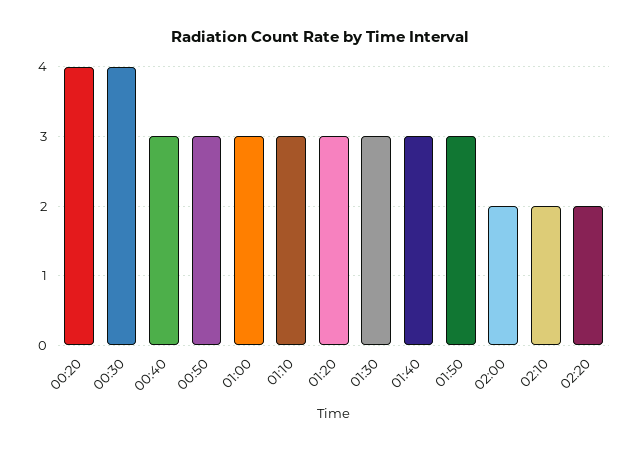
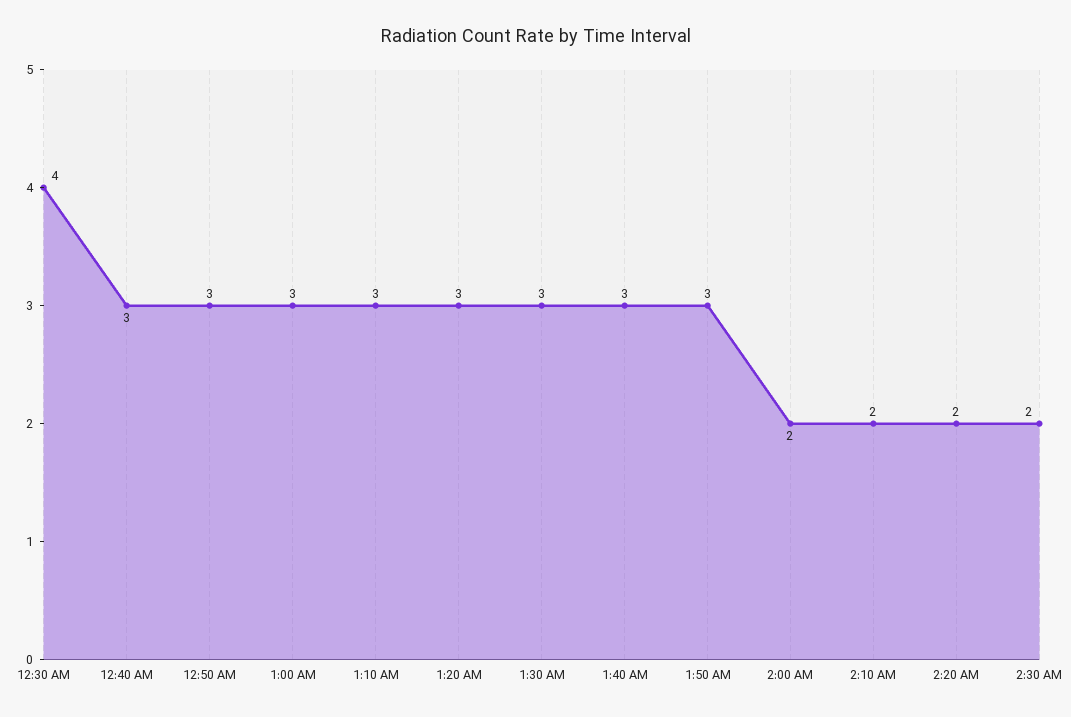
00:20: 4 -> none
2:30 AM: none -> 2

